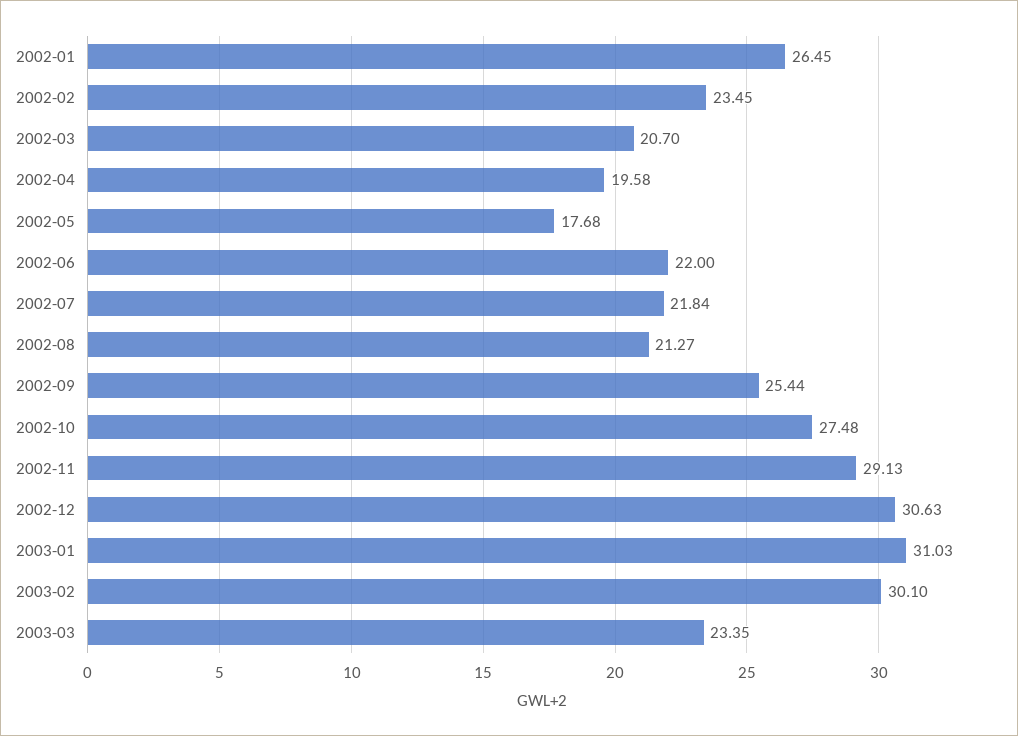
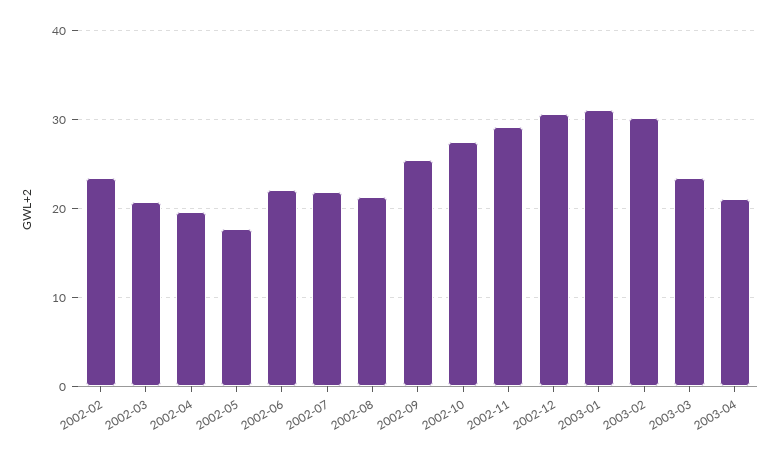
2002-01: 26.45 -> none
2003-04: none -> 21

